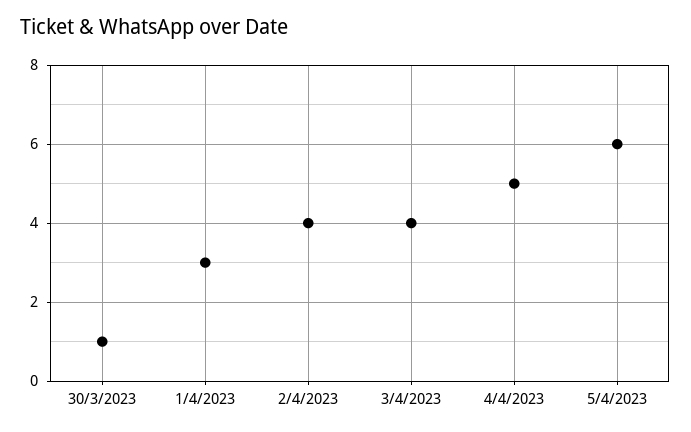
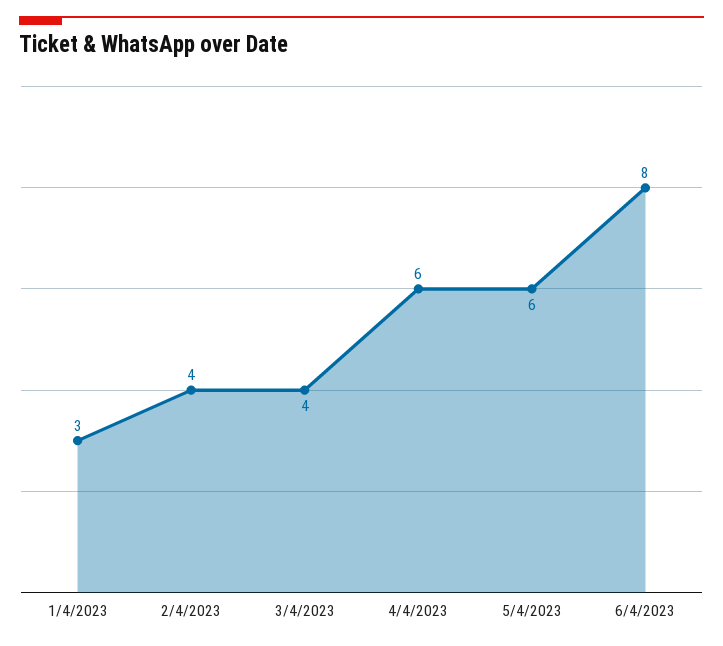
30/3/2023: 1 -> none
4/4/2023: 5 -> 6
6/4/2023: none -> 8

